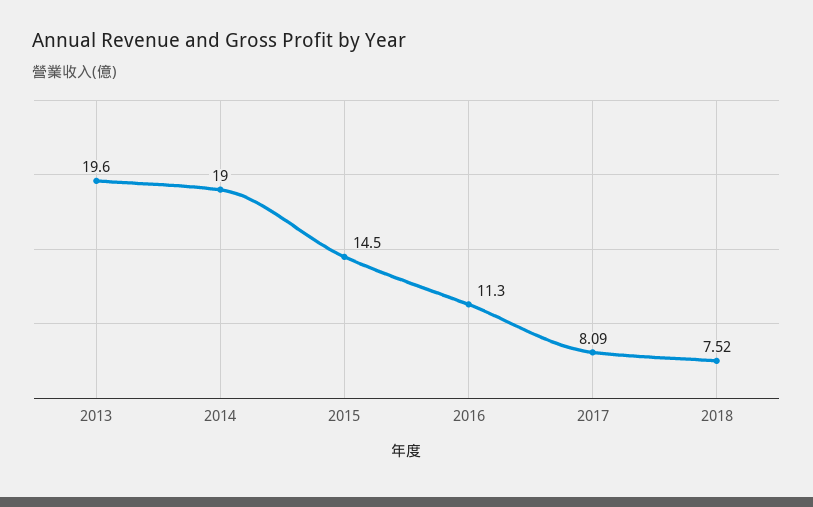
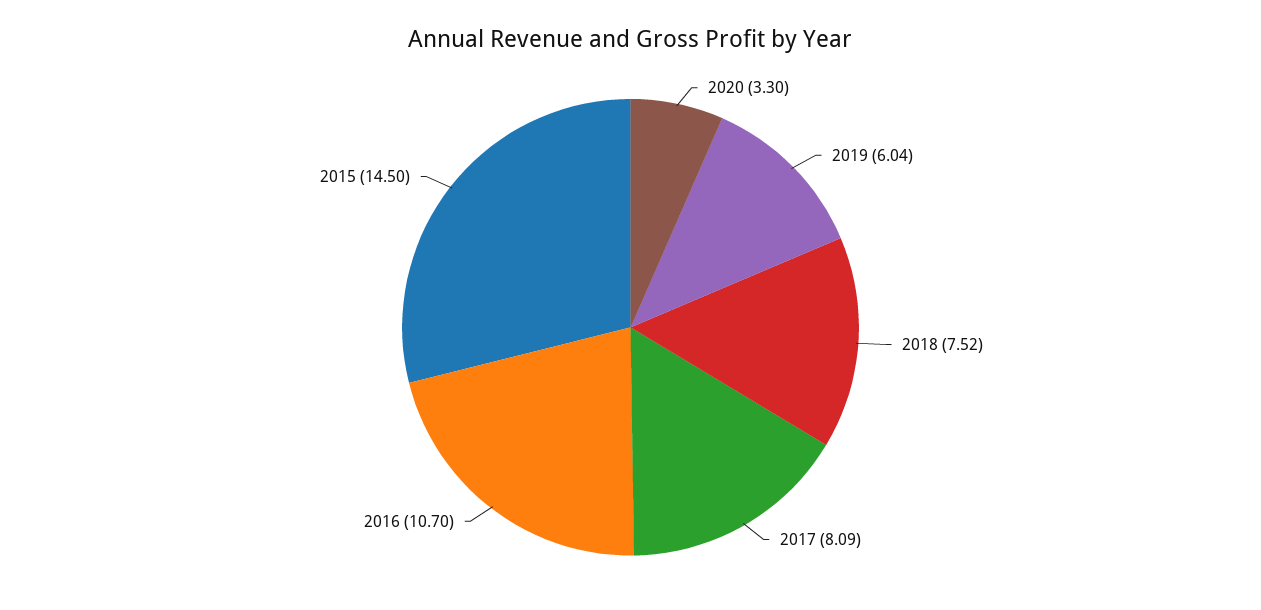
2013: 19.6 -> none
2014: 19 -> none
2016: 11.3 -> 10.7
2020: none -> 3.3
2019: none -> 6.04

